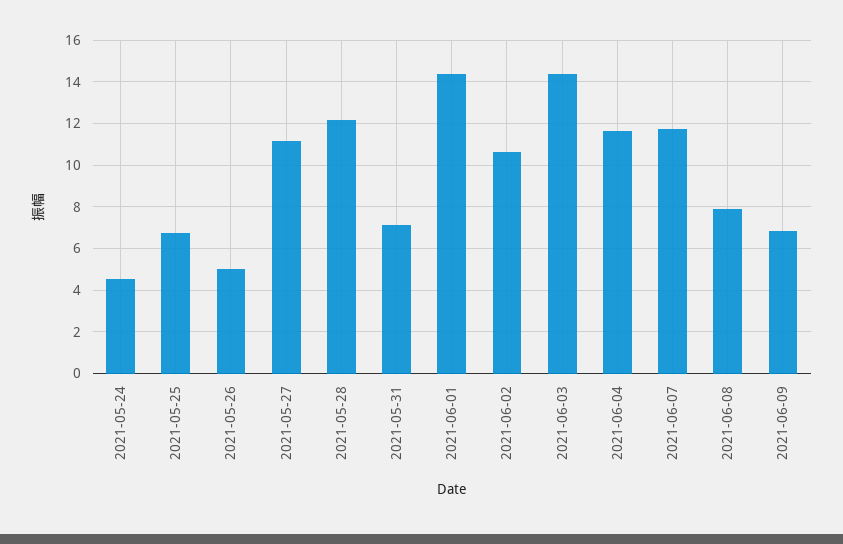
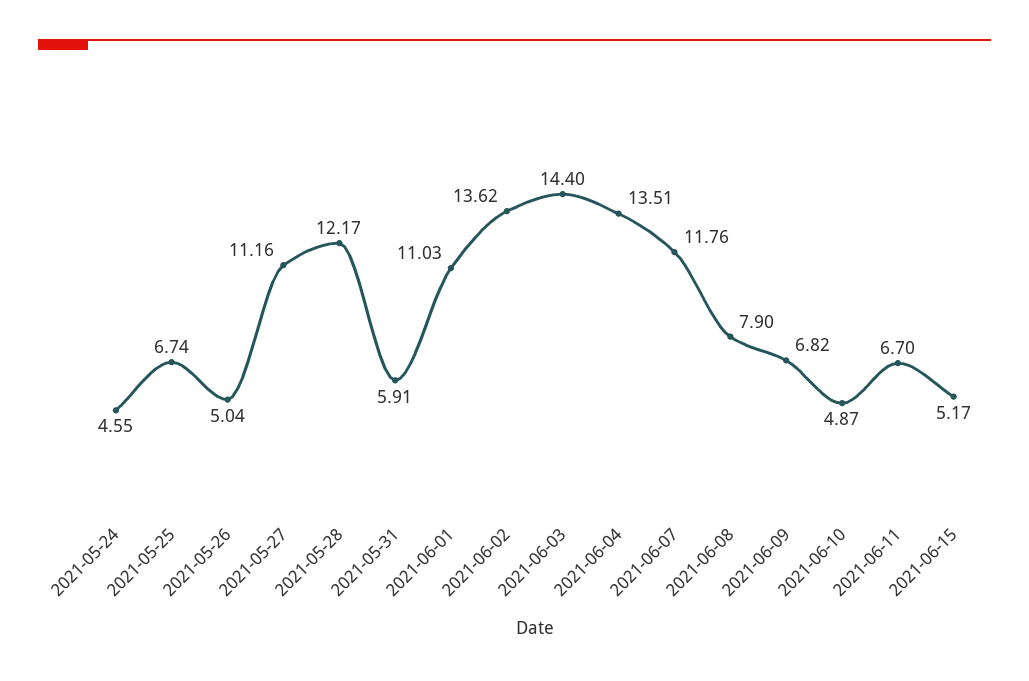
2021-05-31: 7 -> 5.91
2021-06-01: 14.5 -> 11.03
2021-06-02: 10.5 -> 13.62
2021-06-04: 11.5 -> 13.51
2021-06-10: none -> 4.87
2021-06-11: none -> 6.7
2021-06-15: none -> 5.17

